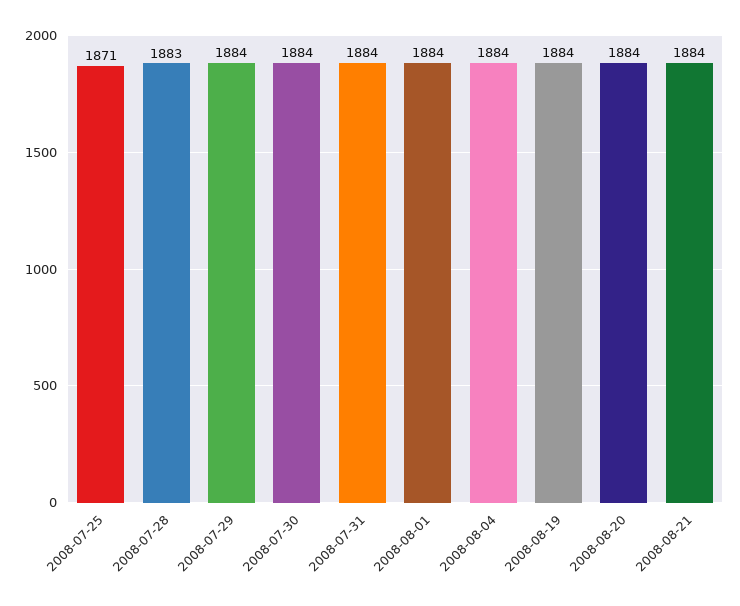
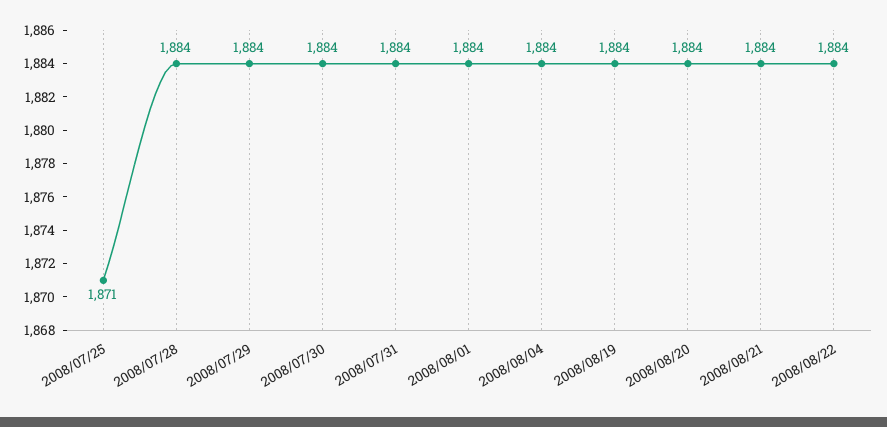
2008-07-28: 1883 -> 1884
2008/08/22: none -> 1884

